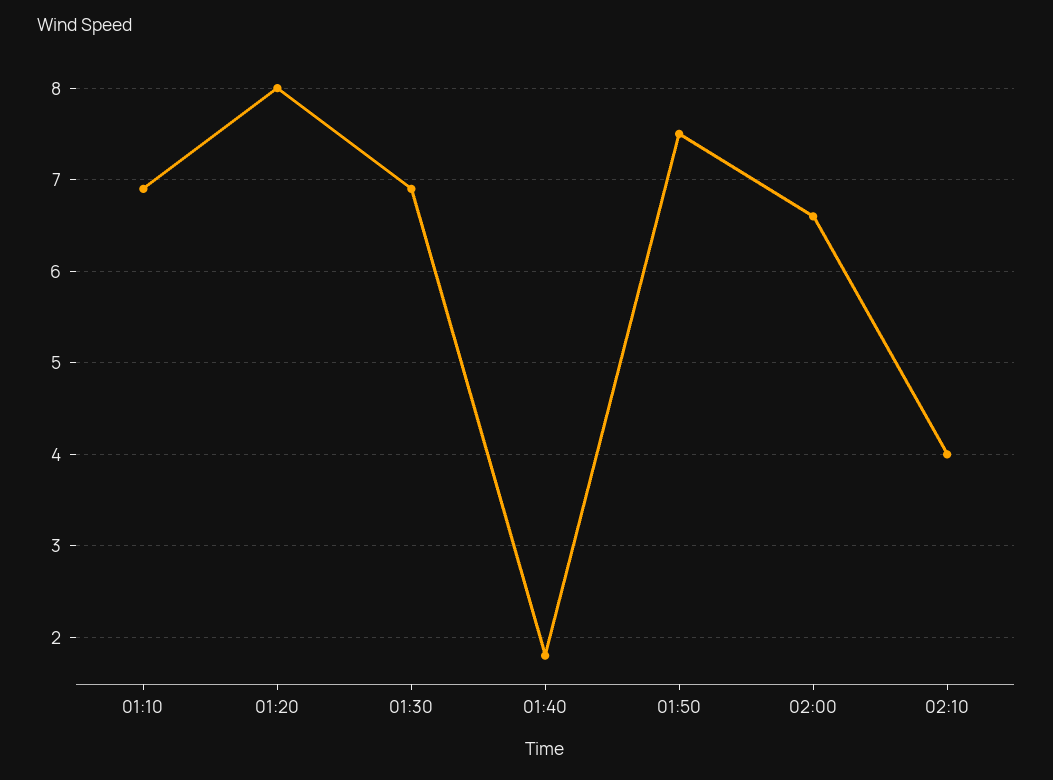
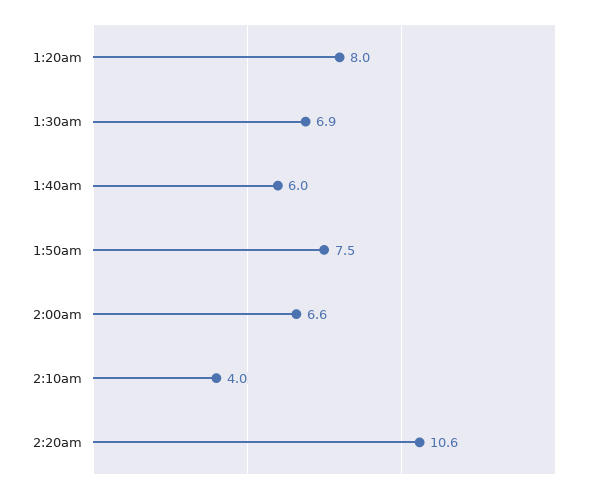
01:10: 6.9 -> none
01:40: 1.8 -> 6
2:20am: none -> 10.6

